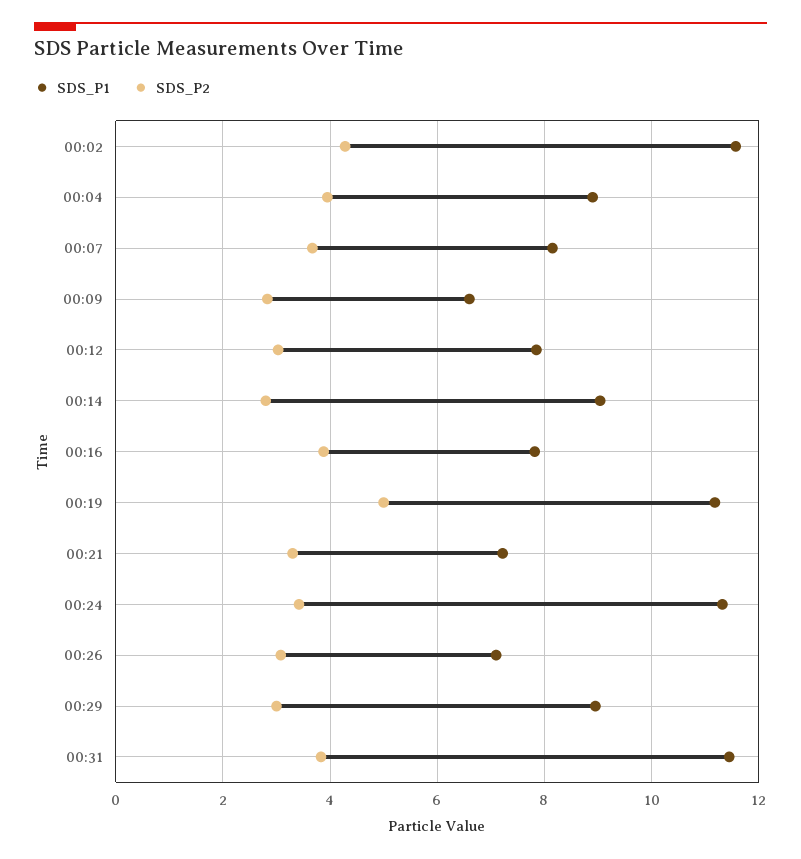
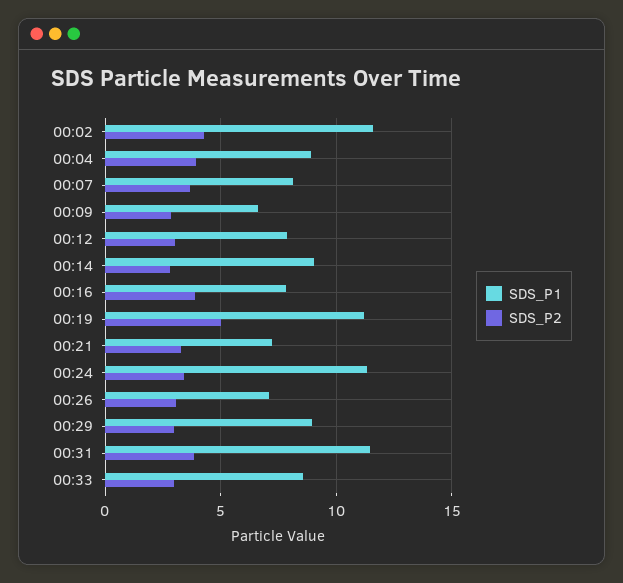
SDS_P1, 00:33: none -> 8.5
SDS_P2, 00:33: none -> 3

